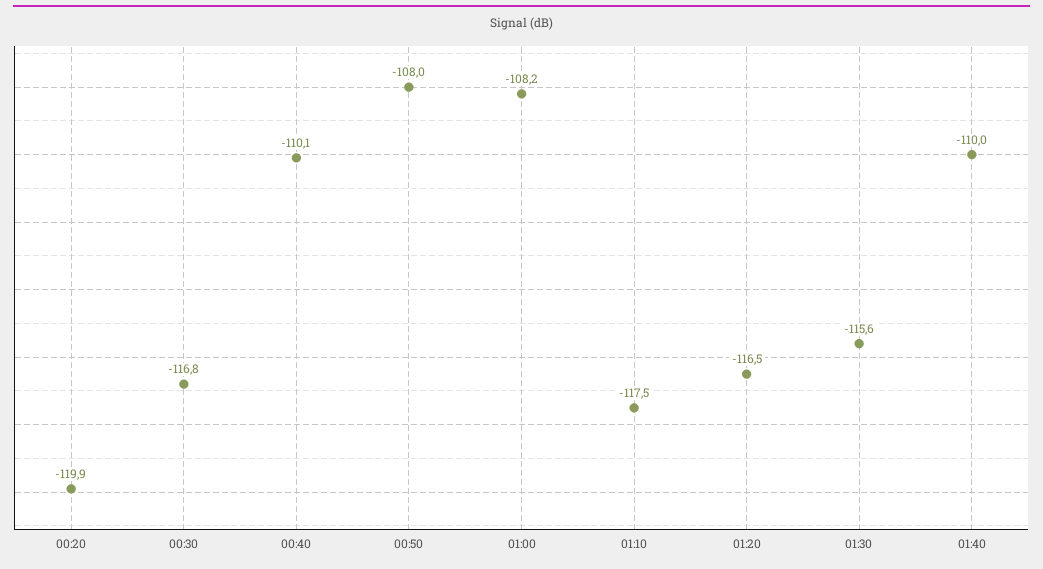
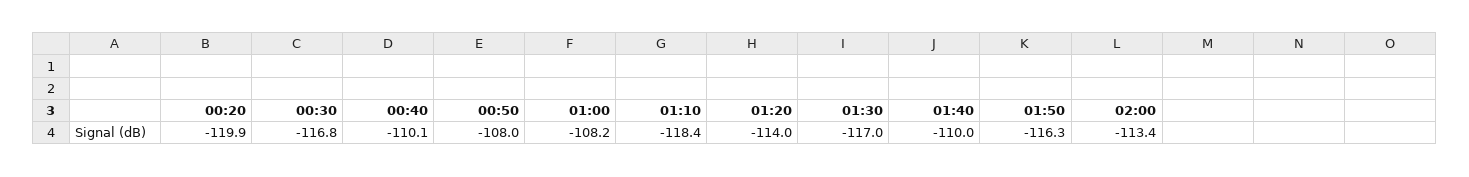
01:10: -117.5 -> -118.4
01:20: -116.5 -> -114
01:30: -115.6 -> -117
01:50: none -> -116.3
02:00: none -> -113.4

